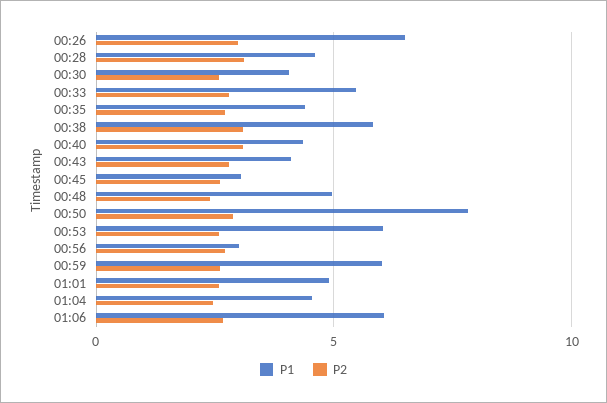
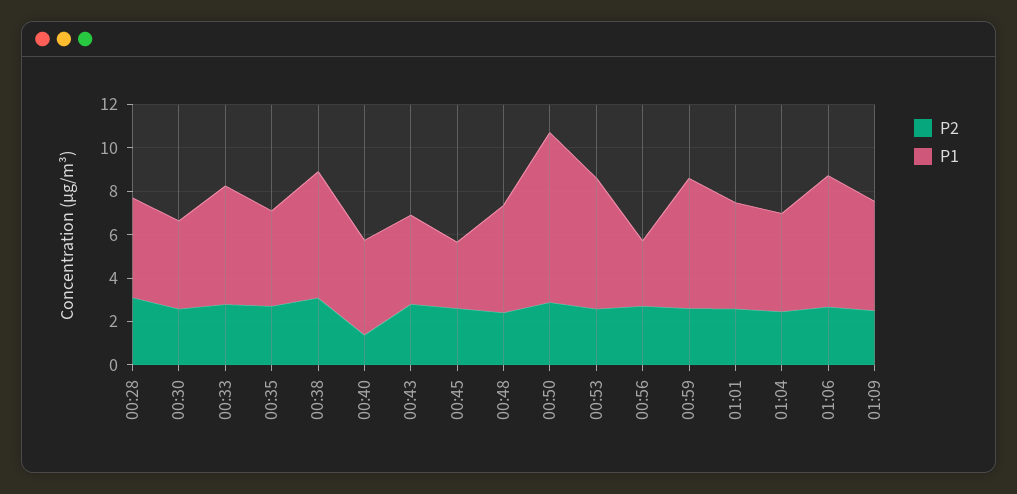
P1, 00:26: 6.5 -> none
P2, 00:26: 3 -> none
P2, 00:40: 3 -> 1.5
P2, 01:09: none -> 2.5
P1, 01:09: none -> 5

